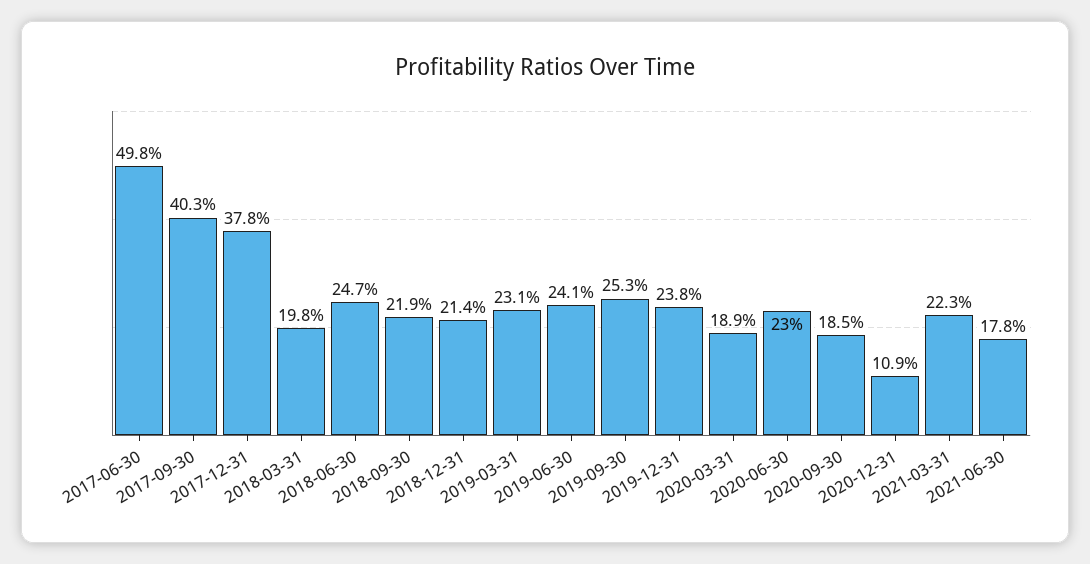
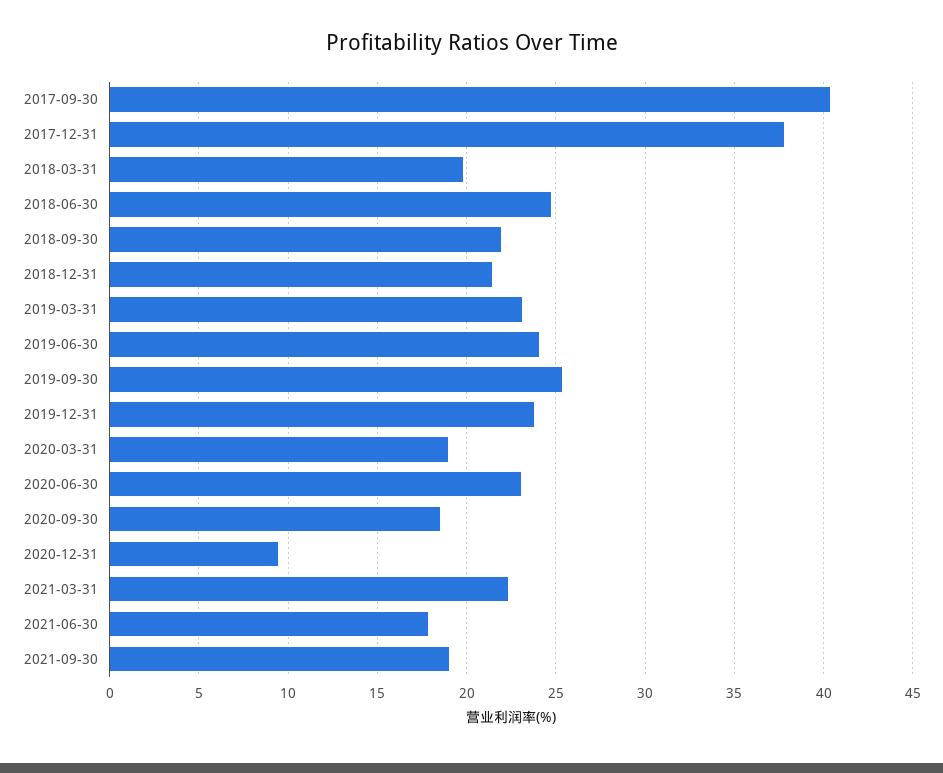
2017-06-30: 49.8 -> none
2020-12-31: 10.9 -> 9.5
2021-09-30: none -> 19

